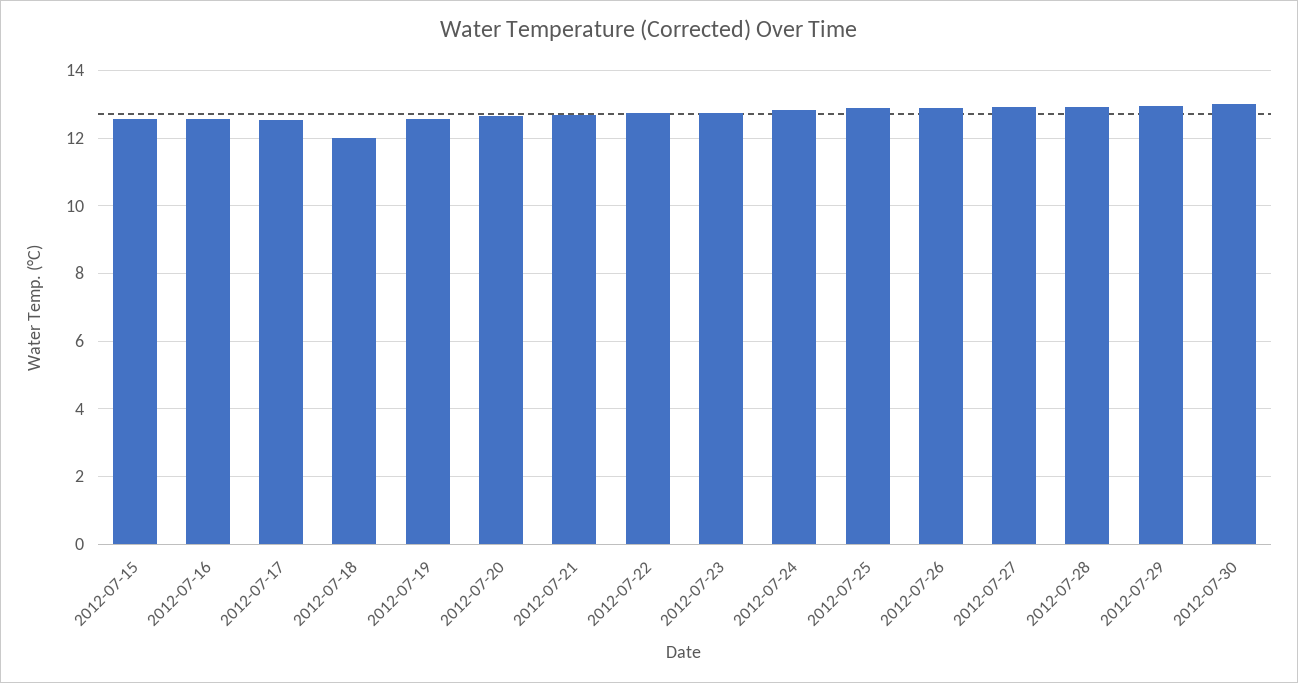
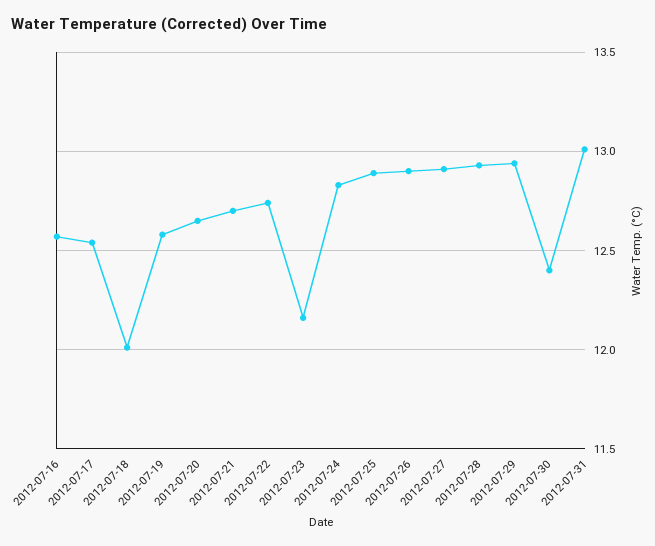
2012-07-15: 12.6 -> none
2012-07-23: 12.8 -> 12.15
2012-07-30: 13 -> 12.4
2012-07-31: none -> 13

